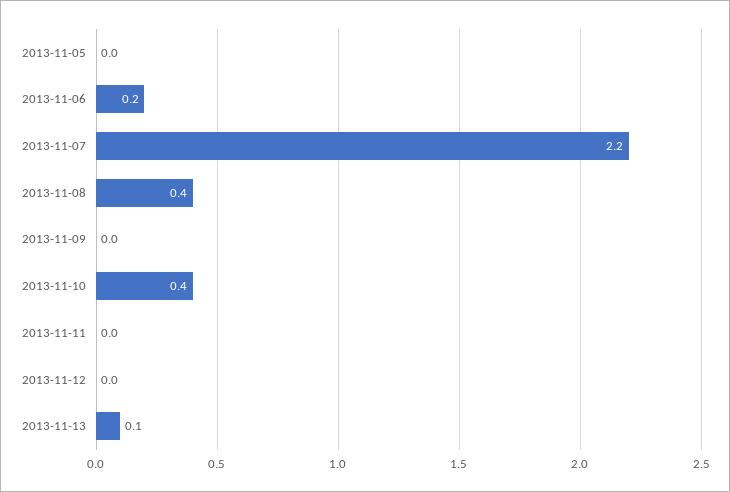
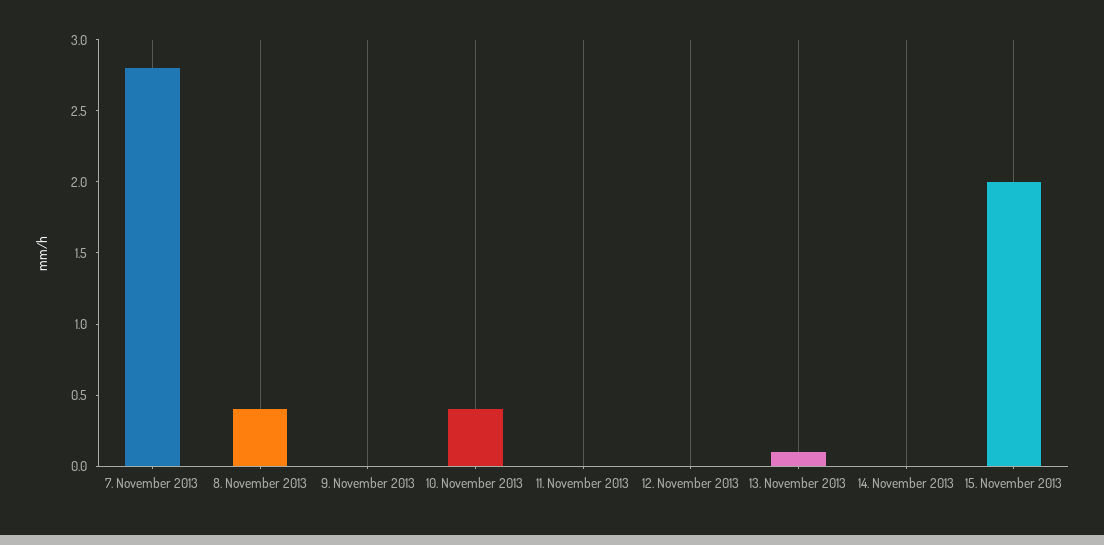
2013-11-05: 0 -> none
2013-11-06: 0.2 -> none
2013-11-07: 2.2 -> 2.8
14. November 2013: none -> 0
15. November 2013: none -> 2

